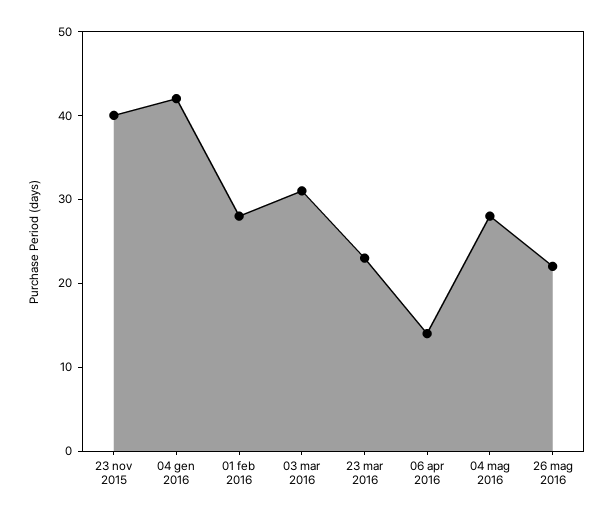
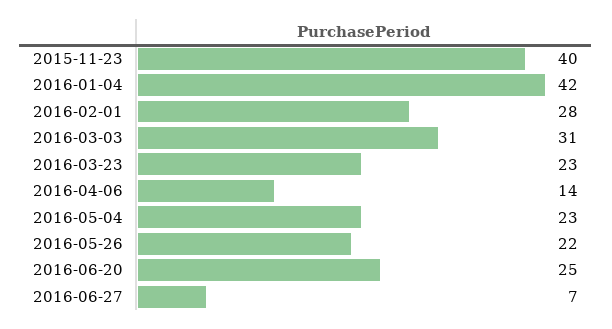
04 mag 2016: 28 -> 23
2016-06-20: none -> 25
2016-06-27: none -> 7

